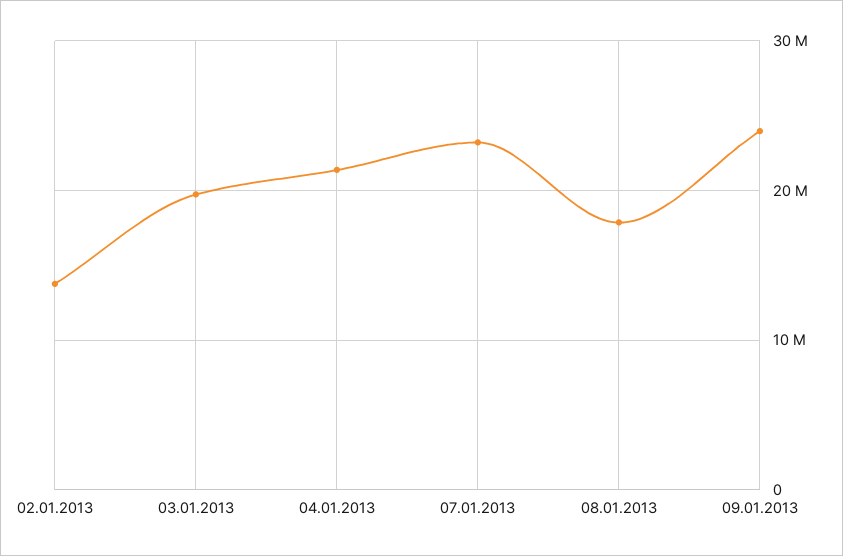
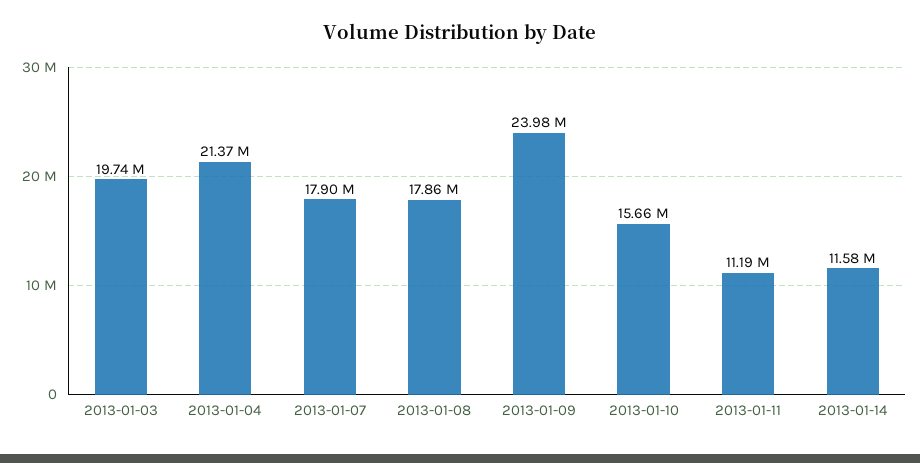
02.01.2013: 14000000 -> none
07.01.2013: 23000000 -> 17900000
2013-01-10: none -> 15660000
2013-01-11: none -> 11190000
2013-01-14: none -> 11580000

